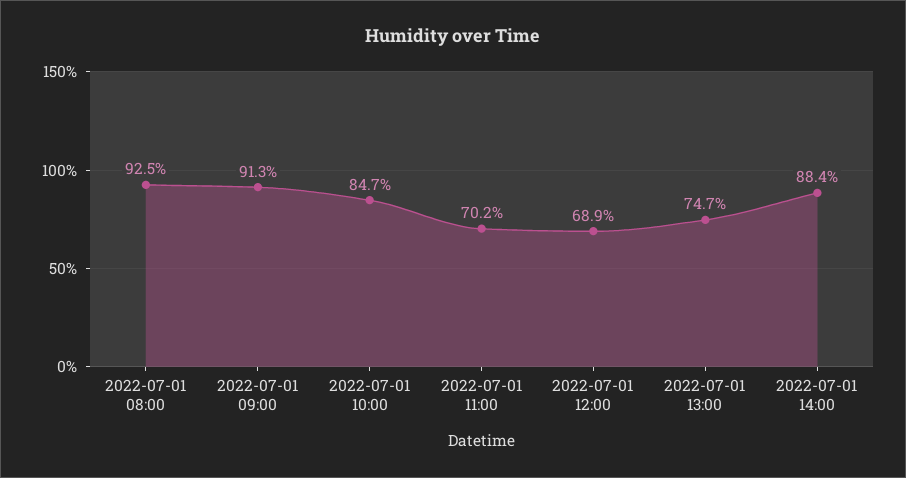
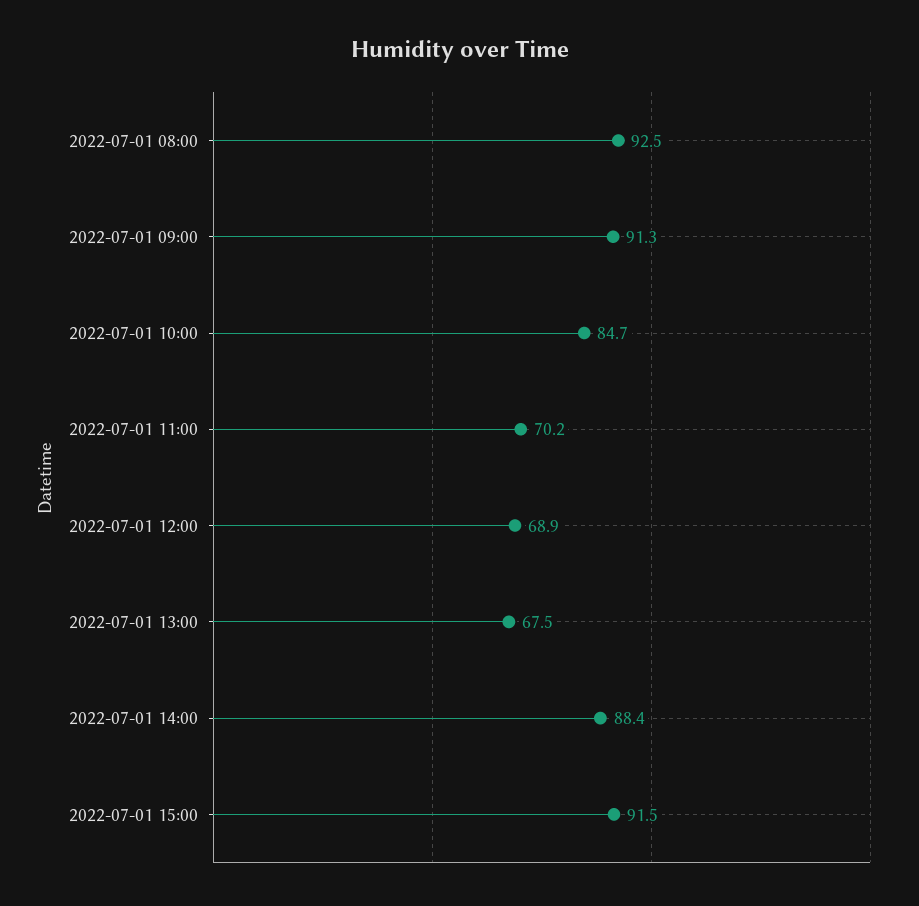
2022-07-01 13:00: 74.7 -> 67.5
2022-07-01 15:00: none -> 91.5

